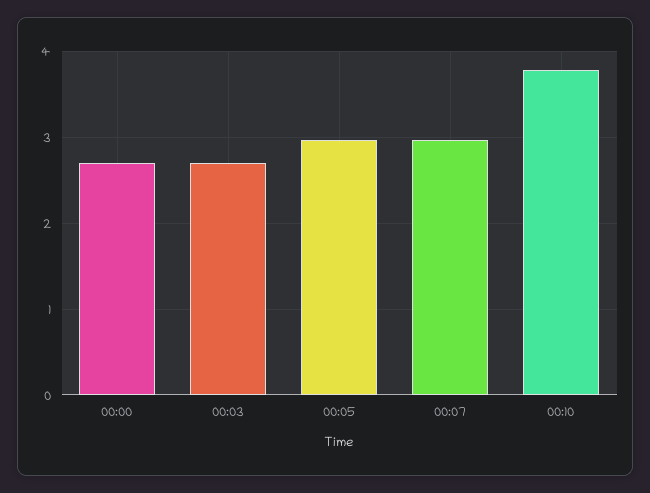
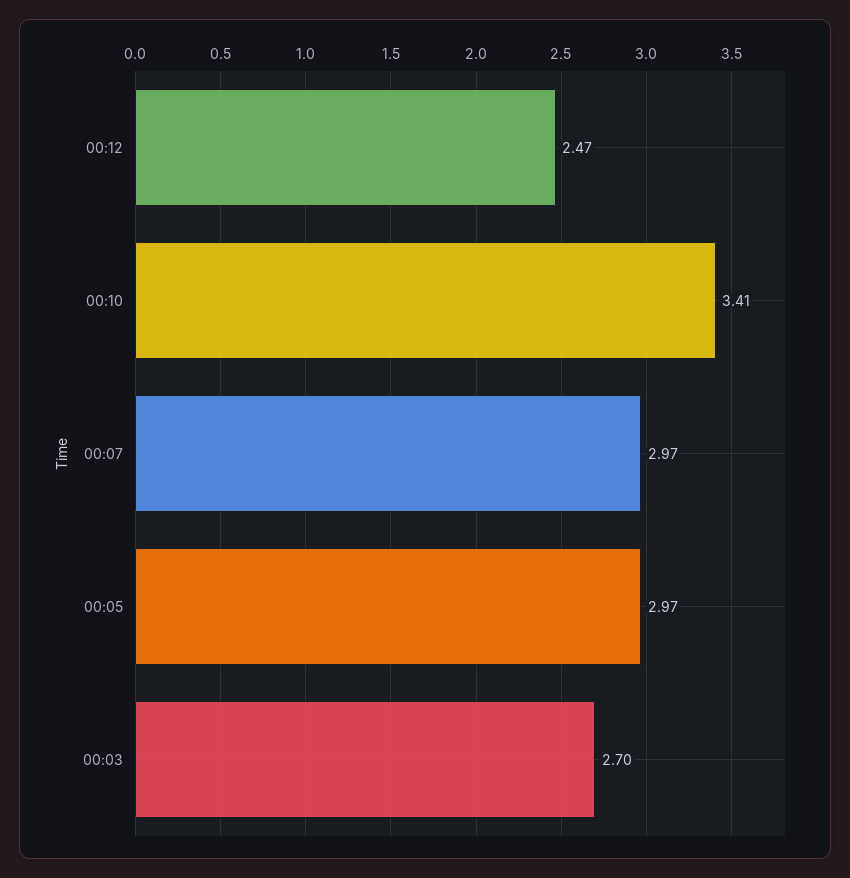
00:00: 2.7 -> none
00:10: 3.8 -> 3.41
00:12: none -> 2.47

